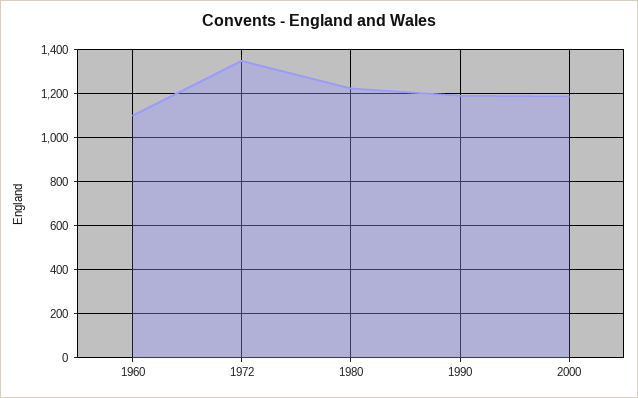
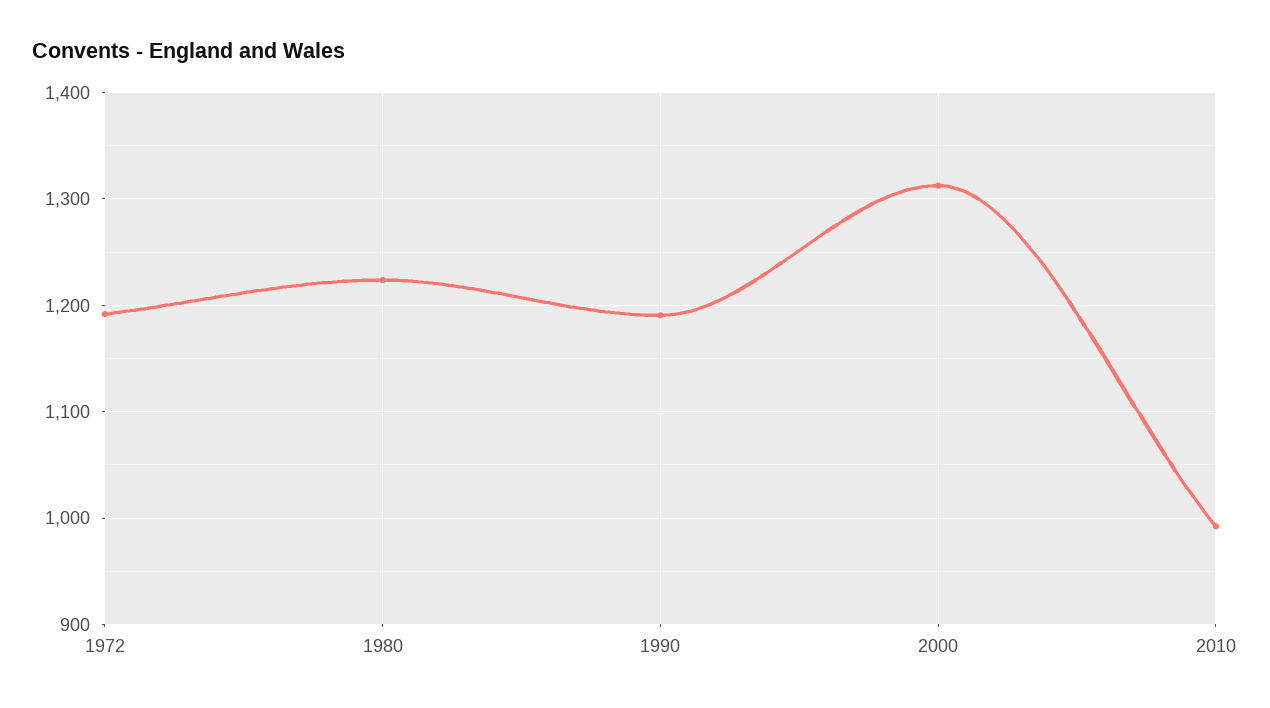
1960: 1100 -> none
1972: 1350 -> 1190
2000: 1200 -> 1310
2010: none -> 990

